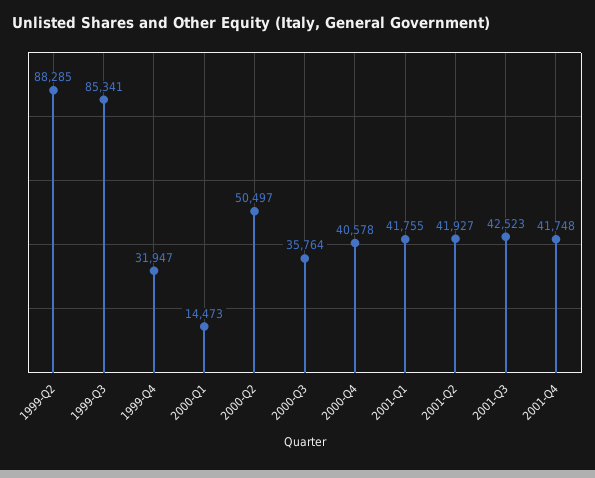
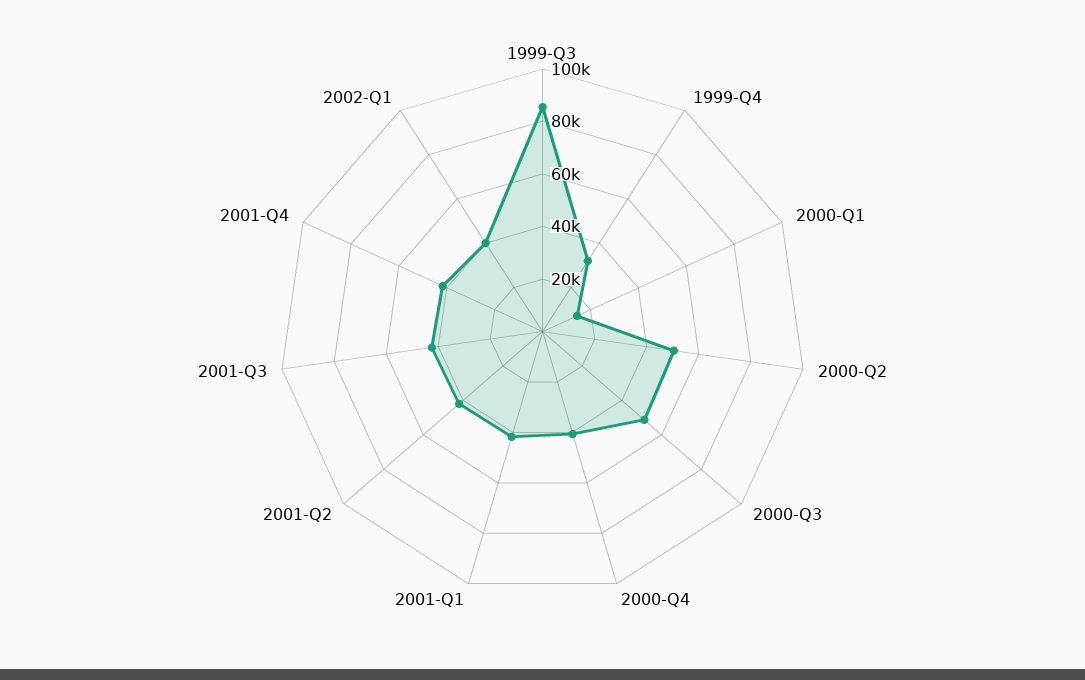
1999-Q2: 88285 -> none
2000-Q3: 35764 -> 50000
2002-Q1: none -> 40000

